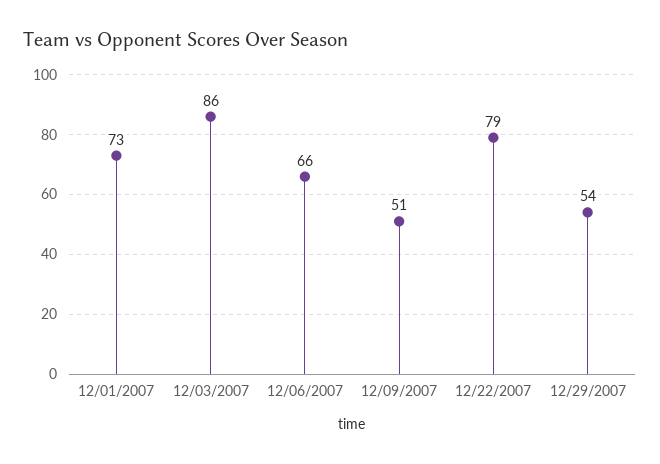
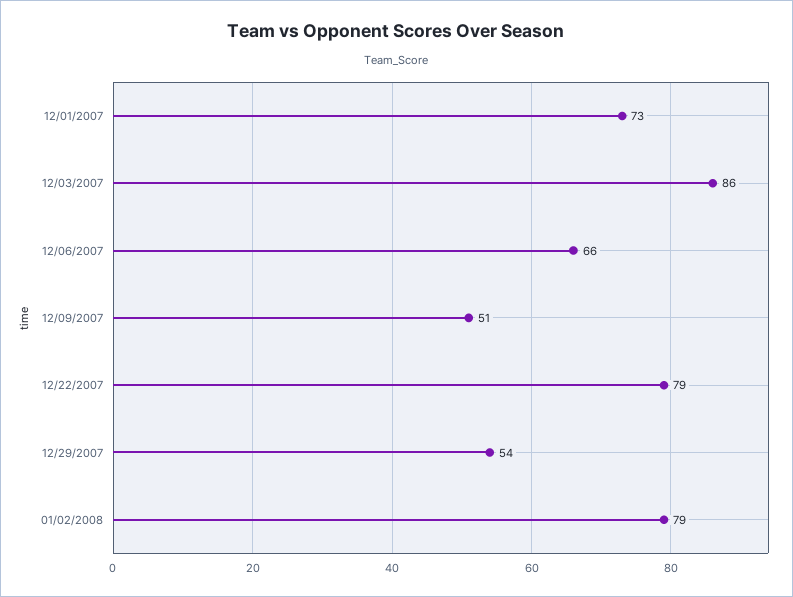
01/02/2008: none -> 79

